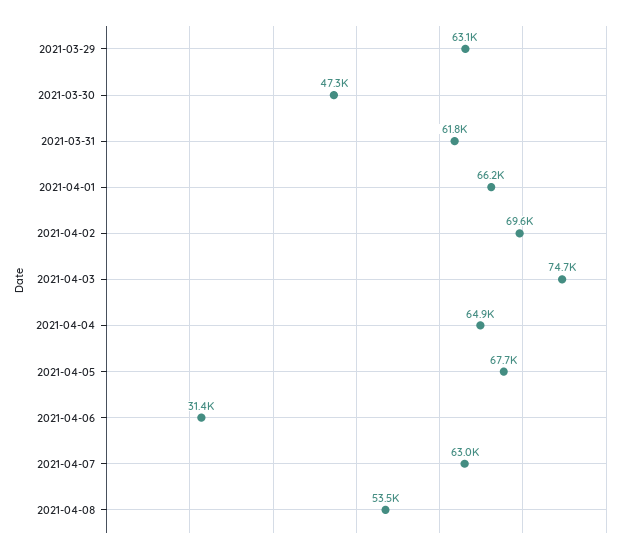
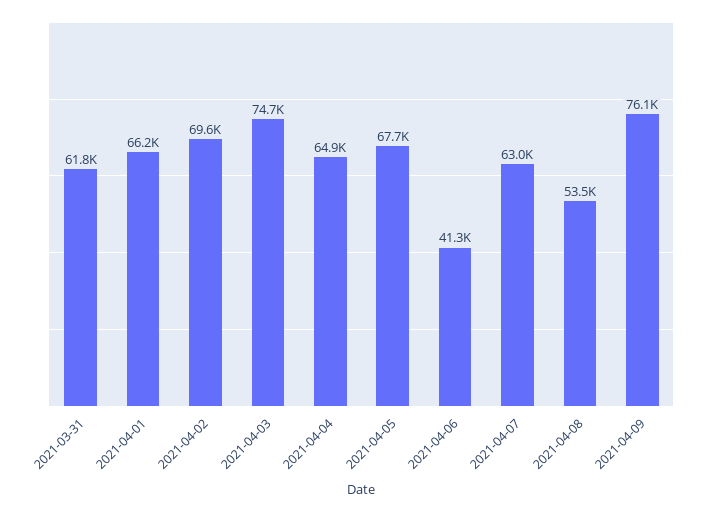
2021-03-29: 63100 -> none
2021-03-30: 47300 -> none
2021-04-06: 31400 -> 41300
2021-04-09: none -> 76100

